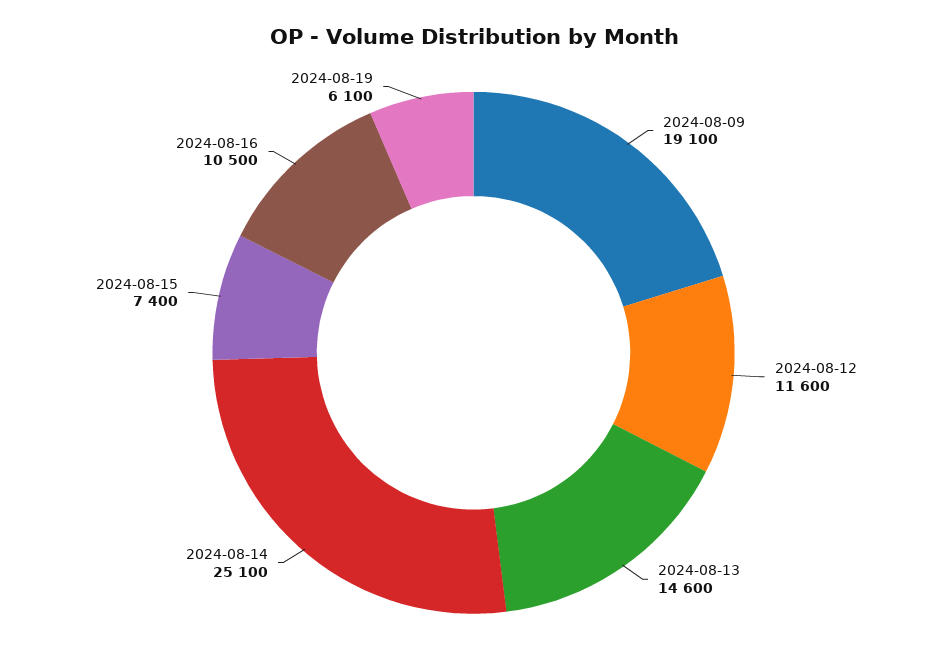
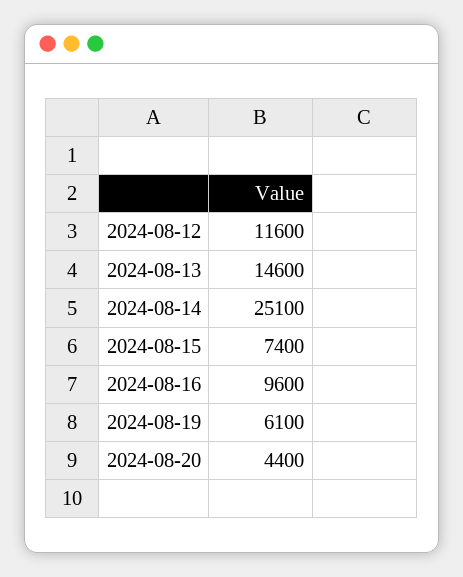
2024-08-09: 19100 -> none
2024-08-16: 10500 -> 9600
2024-08-20: none -> 4400

